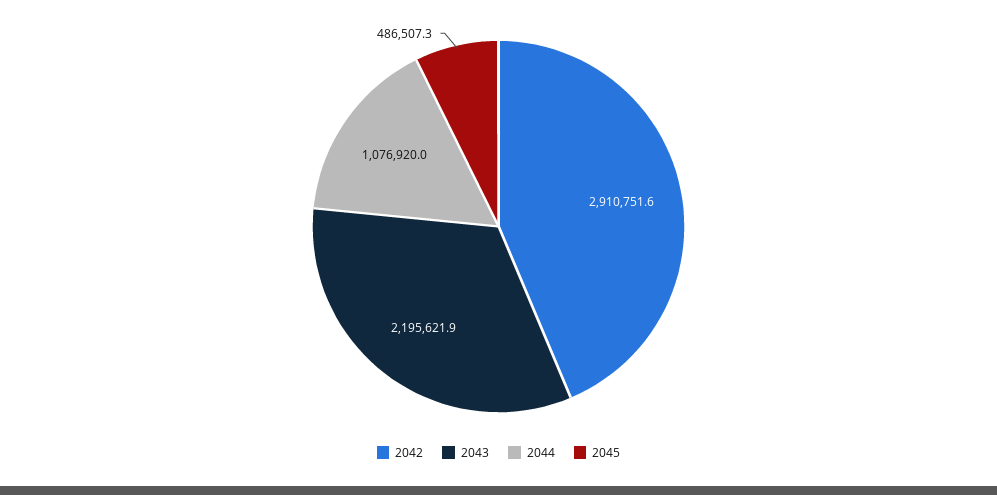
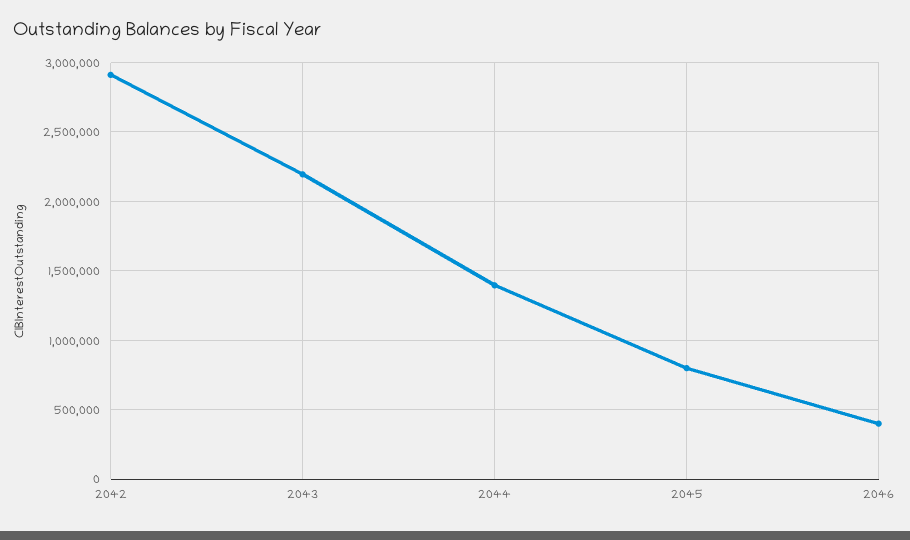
2044: 1076920 -> 1400000
2045: 486507.3 -> 800000
2046: none -> 400000

